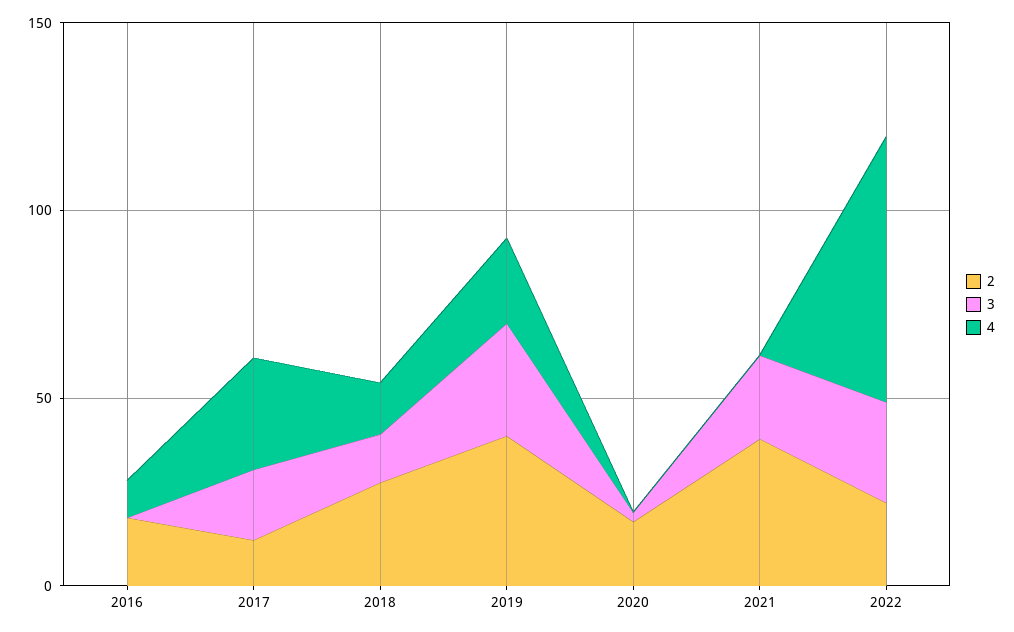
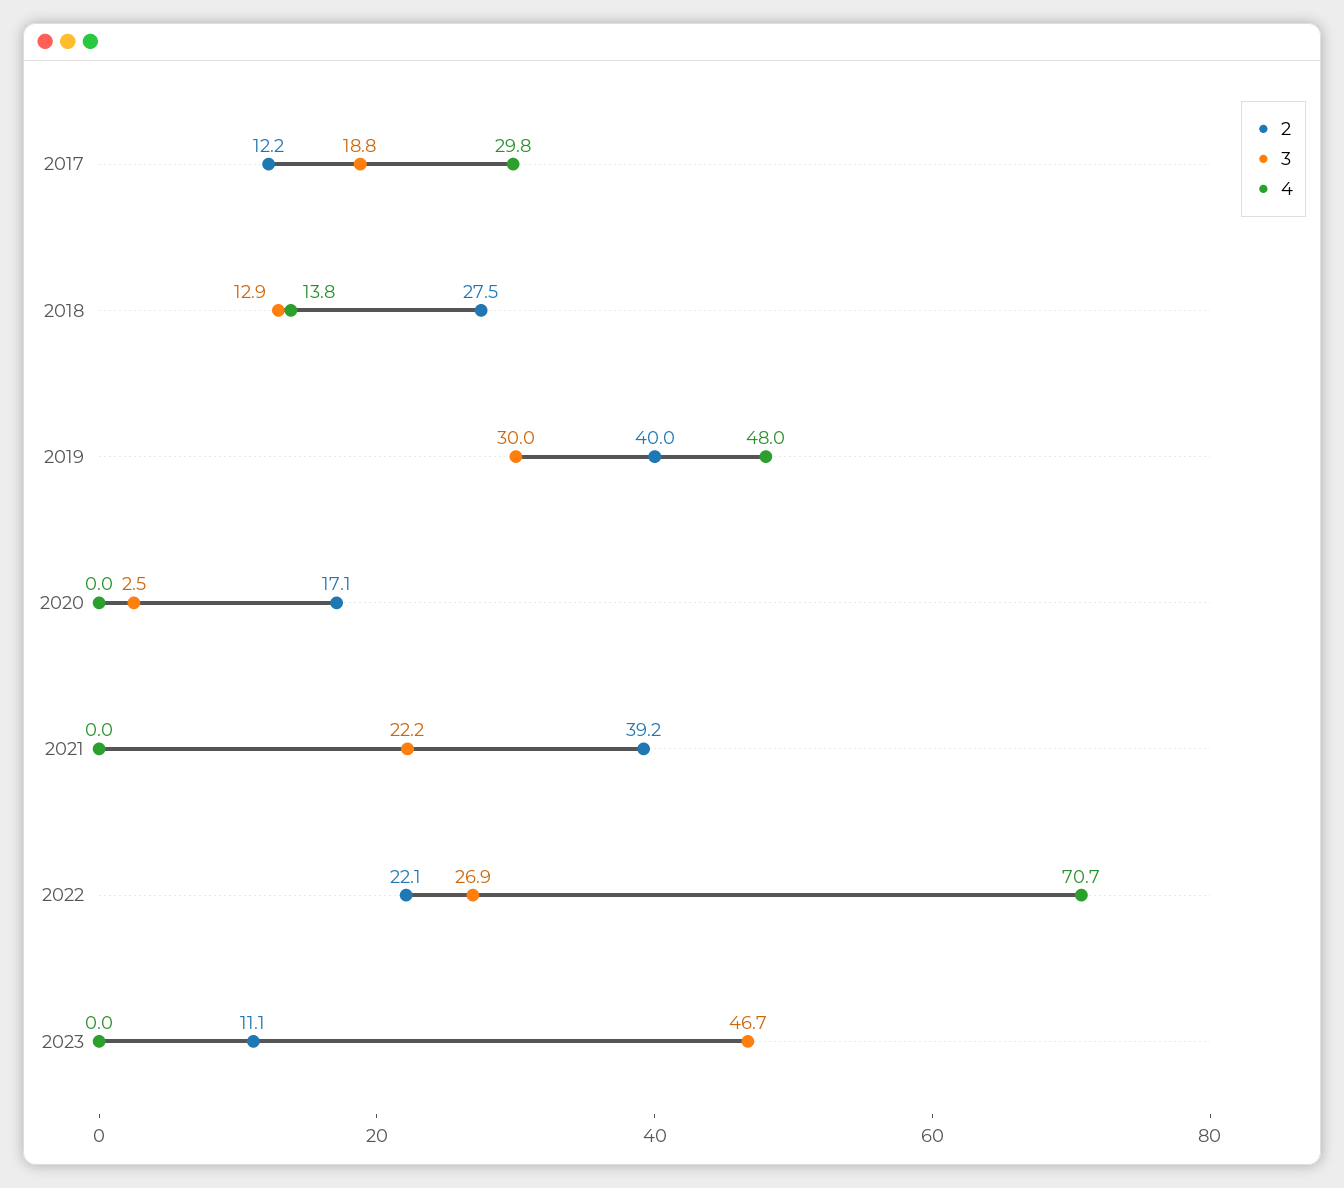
2, 2016: 20 -> none
3, 2016: 0 -> none
4, 2016: 10 -> none
4, 2019: 20 -> 48
2, 2023: none -> 11.1
3, 2023: none -> 46.7
4, 2023: none -> 0

